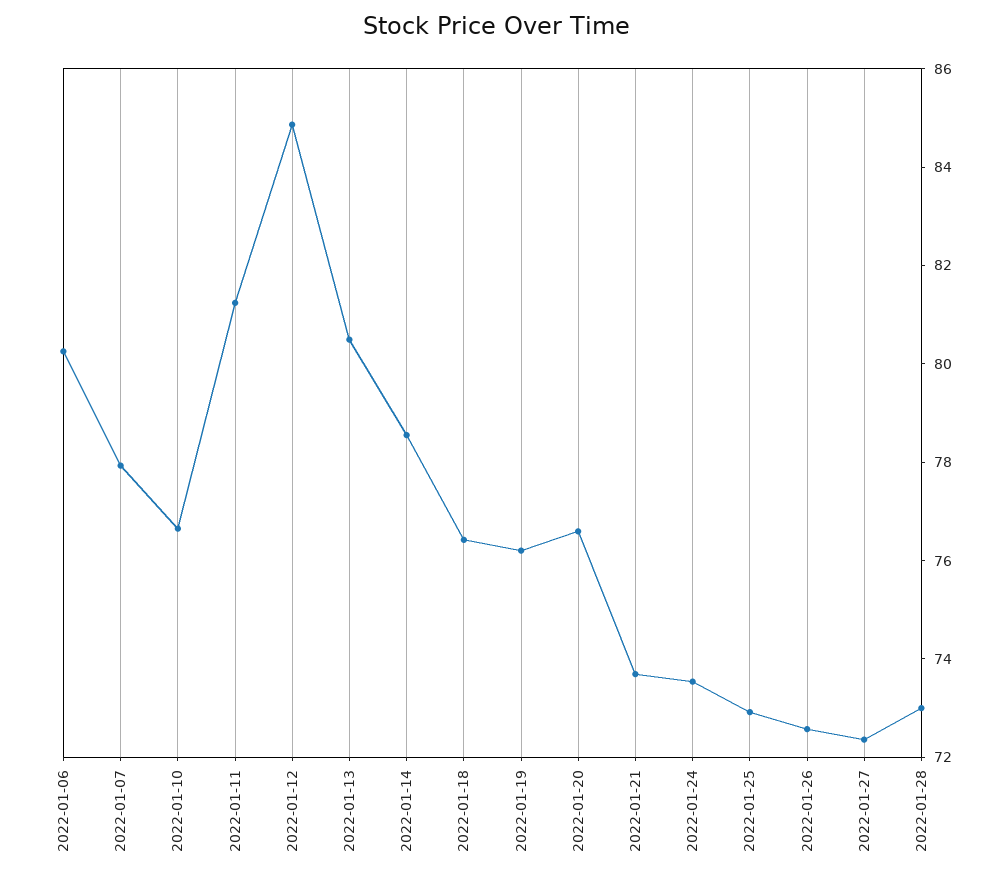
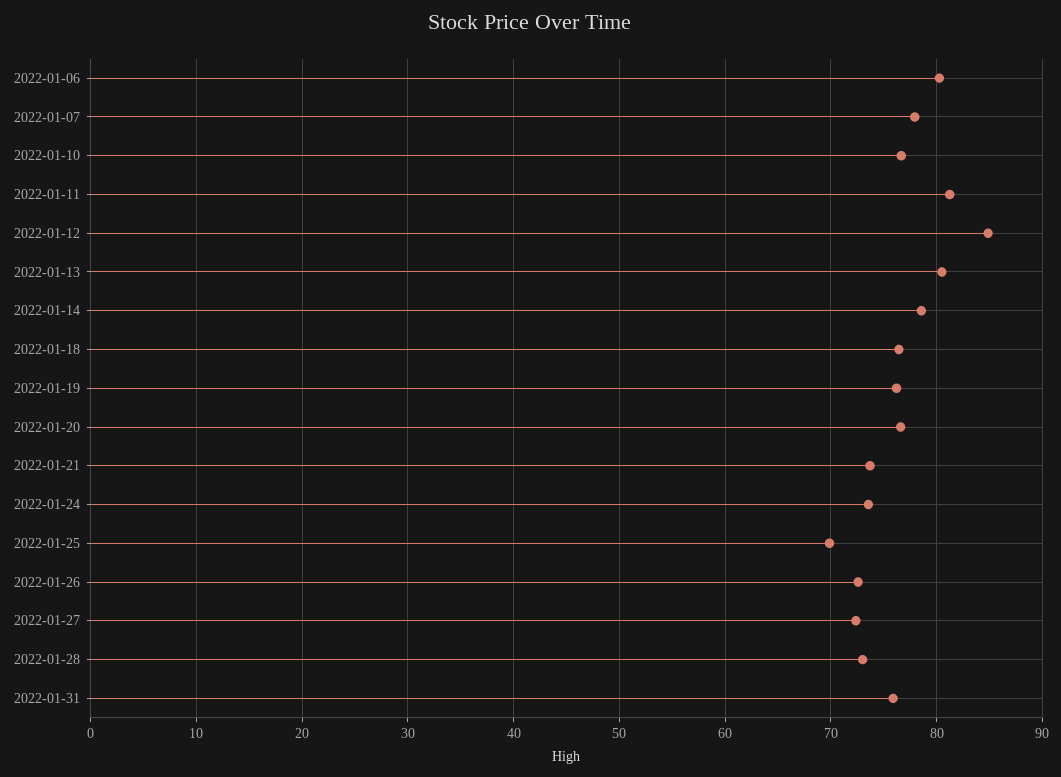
2022-01-25: 73 -> 70
2022-01-31: none -> 76

